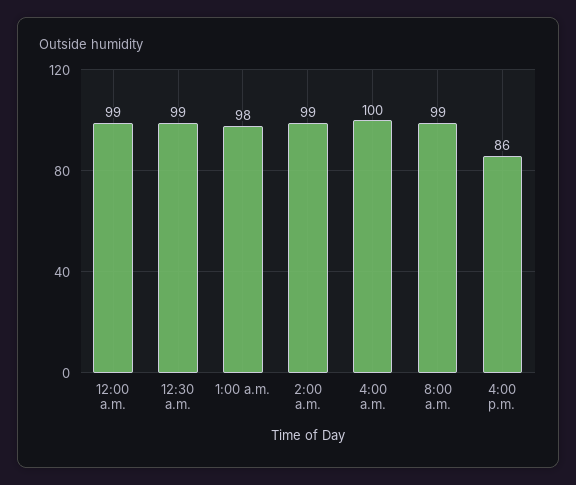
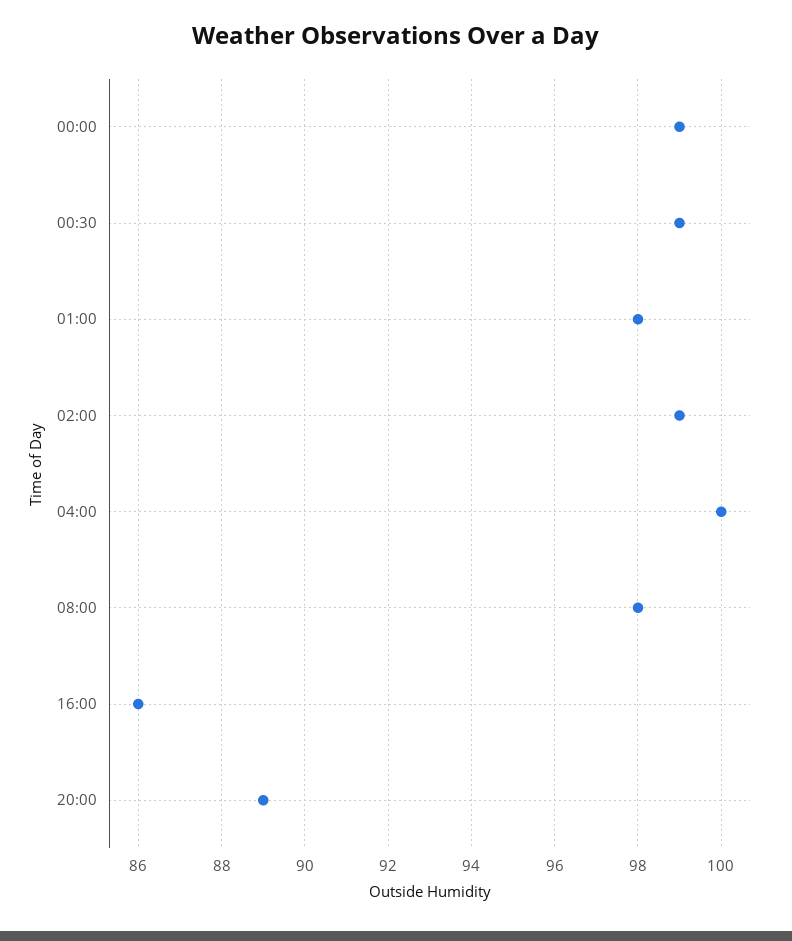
8:00 a.m.: 99 -> 98
20:00: none -> 89

